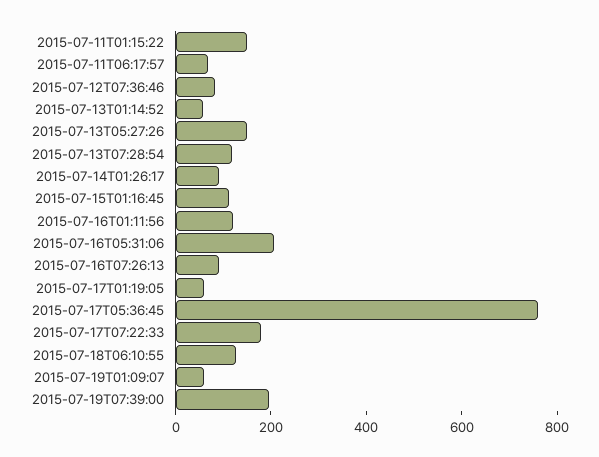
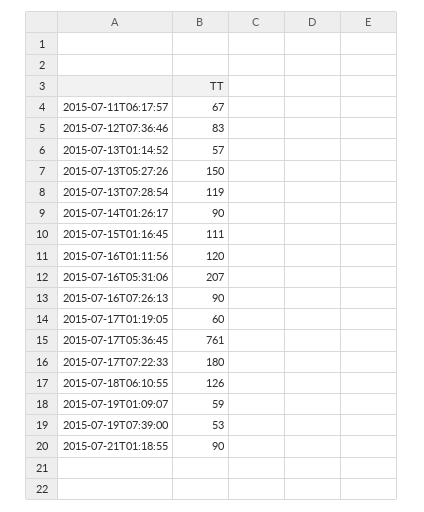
2015-07-11T01:15:22: 150 -> none
2015-07-19T07:39:00: 200 -> 53
2015-07-21T01:18:55: none -> 90

